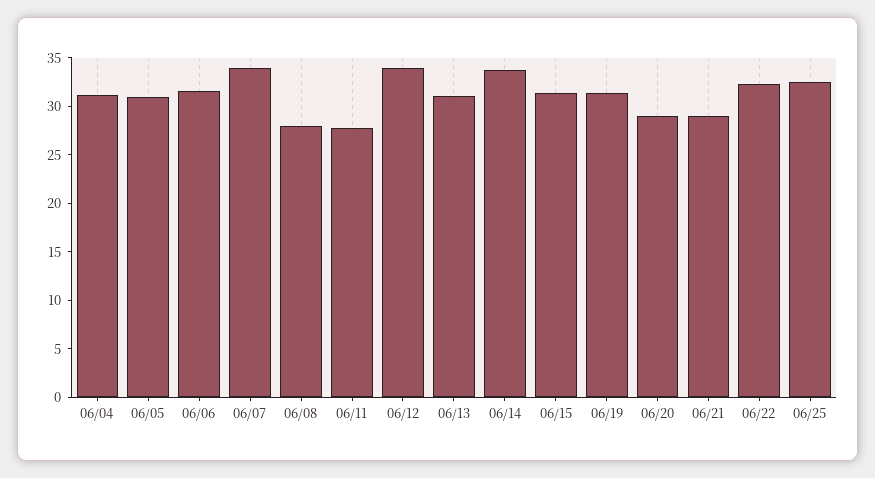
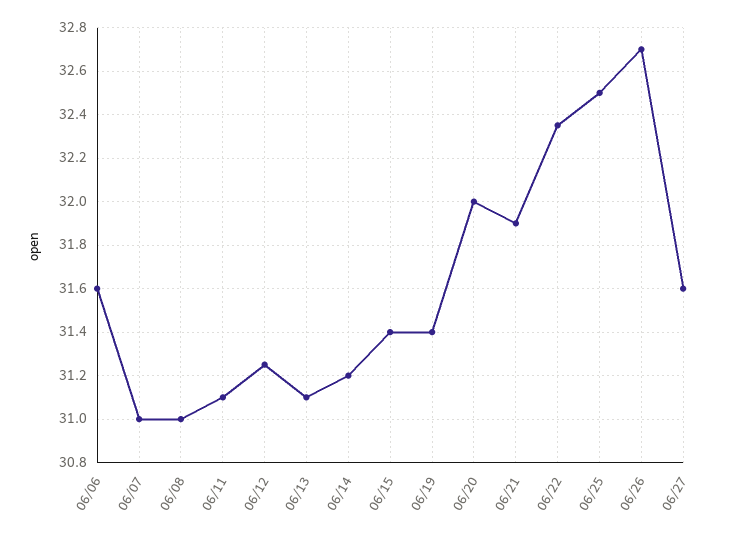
06/04: 31 -> none
06/05: 31 -> none
06/07: 34 -> 31
06/08: 28 -> 31
06/11: 28 -> 31.1
06/12: 34 -> 31.25
06/14: 34 -> 31.2
06/20: 29 -> 32
06/21: 29 -> 31.9
06/26: none -> 32.7
06/27: none -> 31.6

